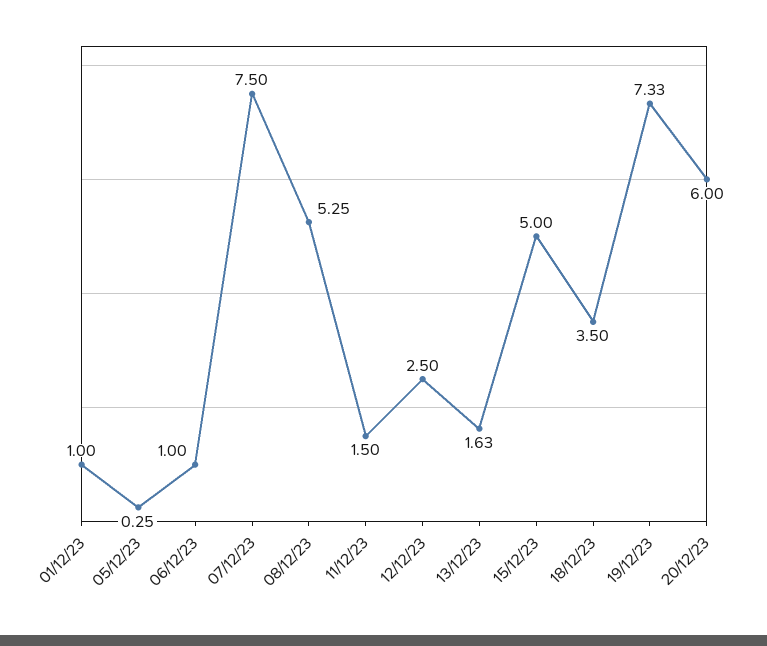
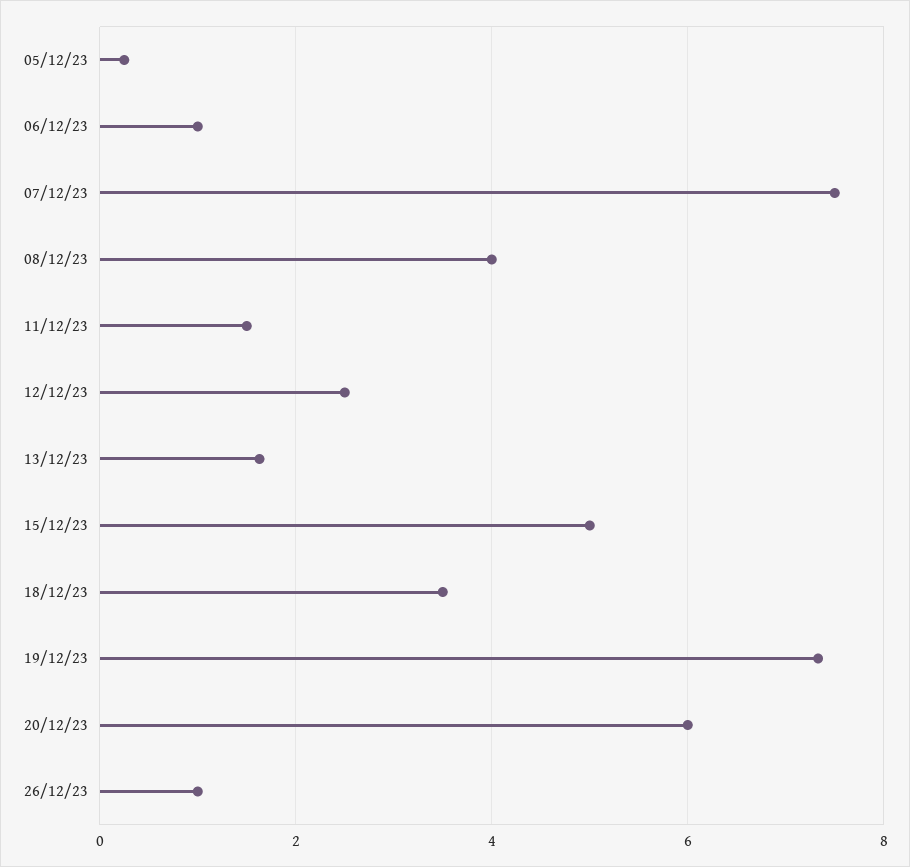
01/12/23: 1 -> none
08/12/23: 5.25 -> 4
26/12/23: none -> 1

